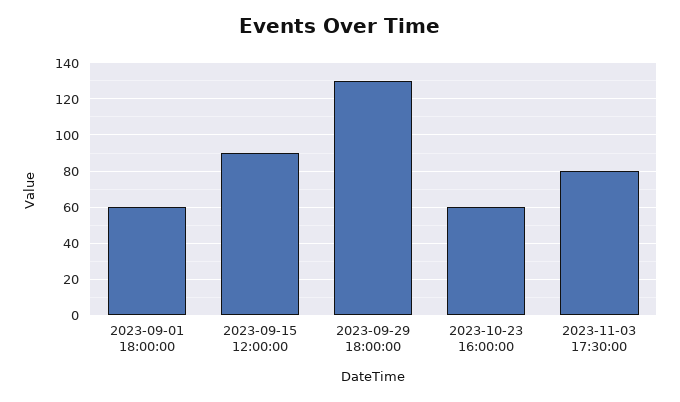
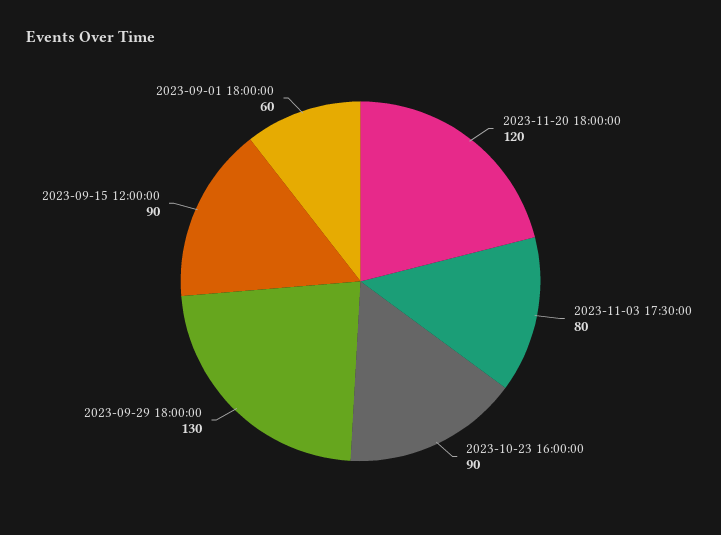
2023-10-23 16:00:00: 60 -> 90
2023-11-20 18:00:00: none -> 120

